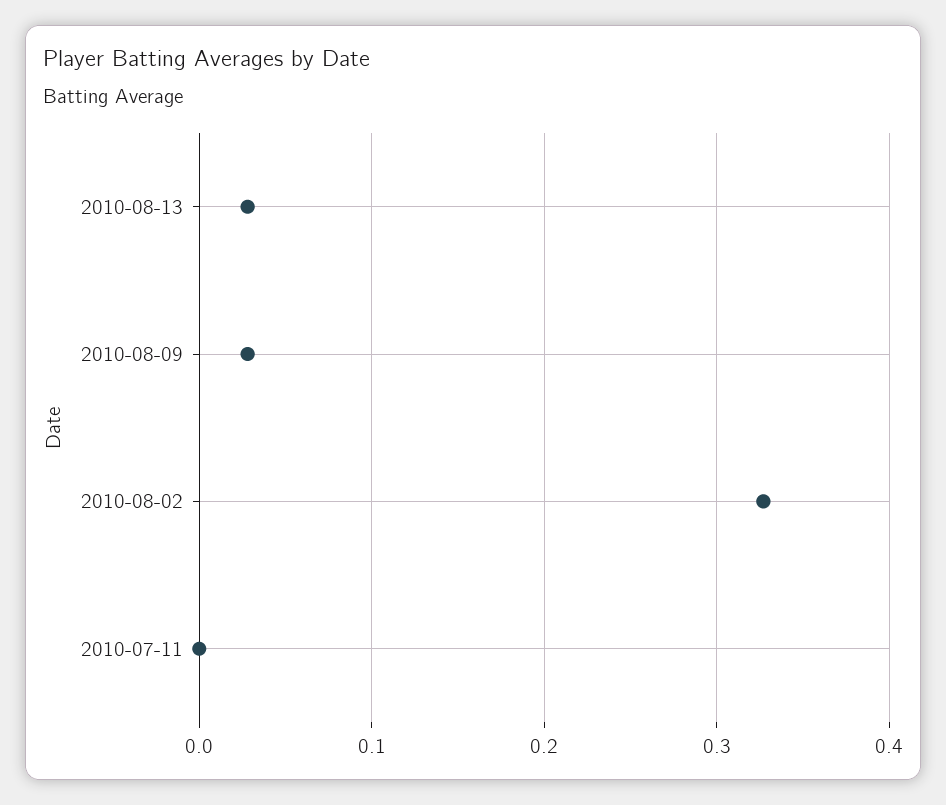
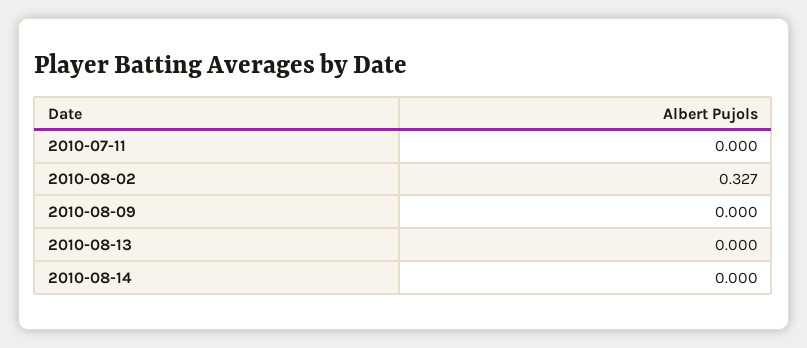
2010-08-13: 0.03 -> 0
2010-08-09: 0.03 -> 0
2010-08-14: none -> 0

